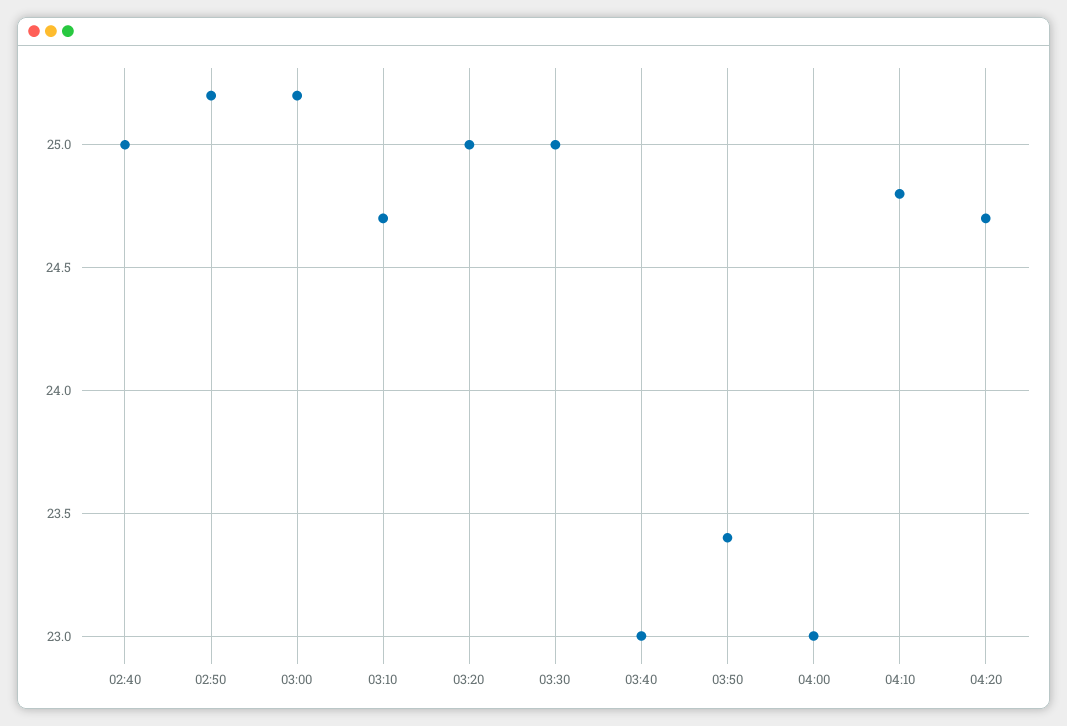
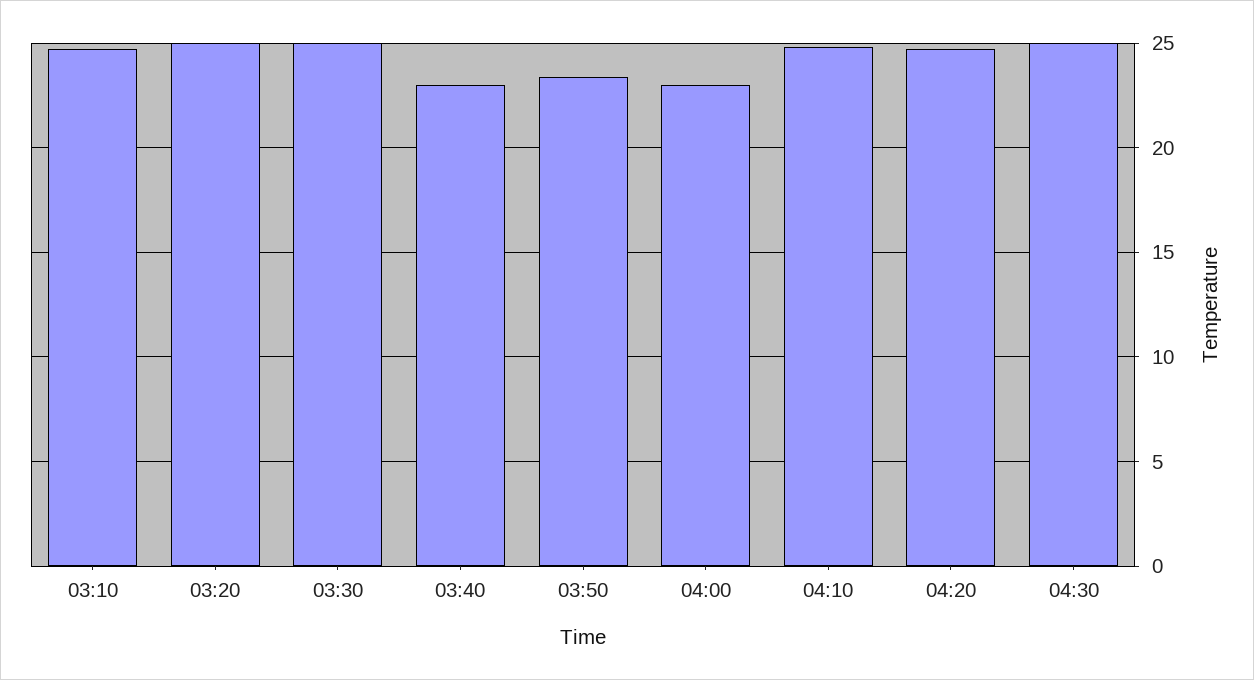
02:40: 25 -> none
02:50: 25.2 -> none
03:00: 25.2 -> none
04:30: none -> 25

